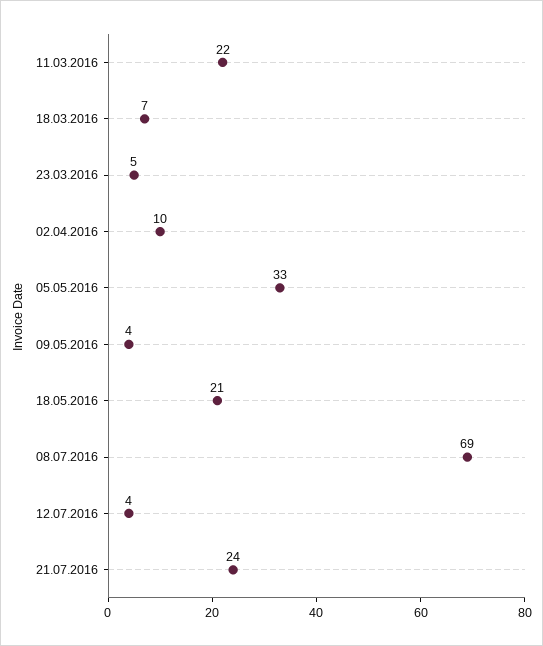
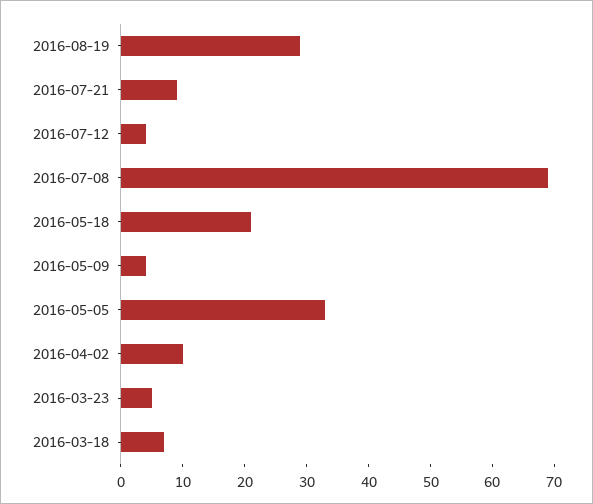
11.03.2016: 22 -> none
21.07.2016: 24 -> 10
2016-08-19: none -> 30

